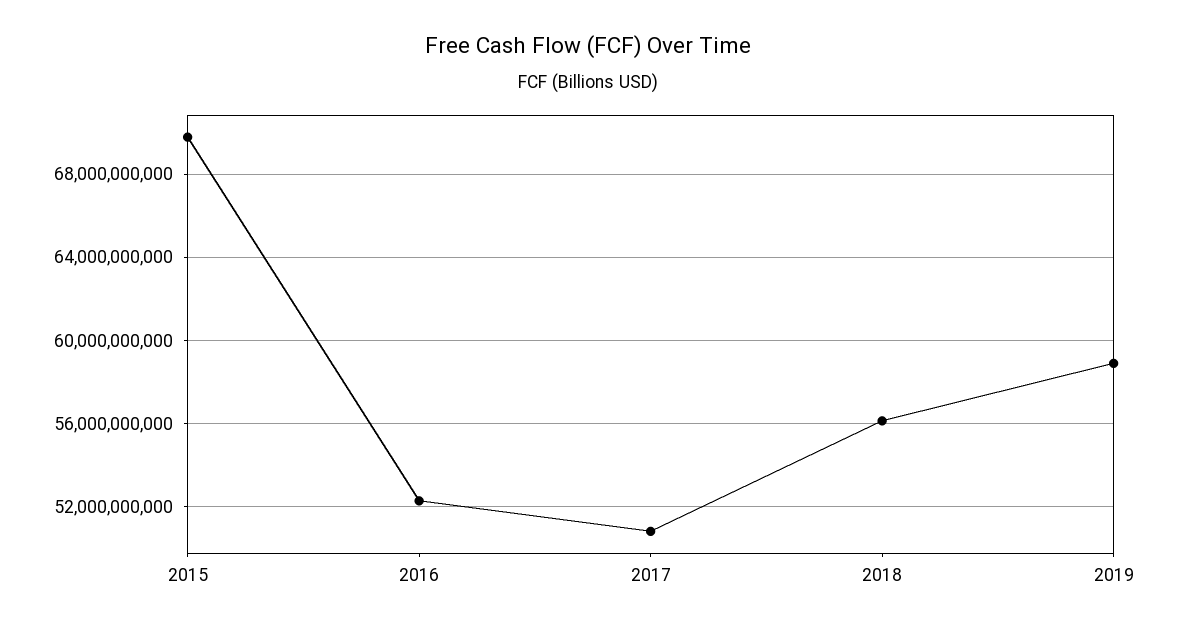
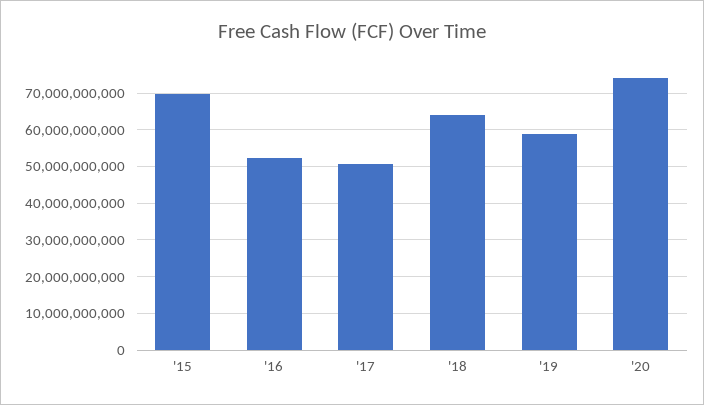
2018: 56000000000 -> 64000000000
'20: none -> 74000000000

